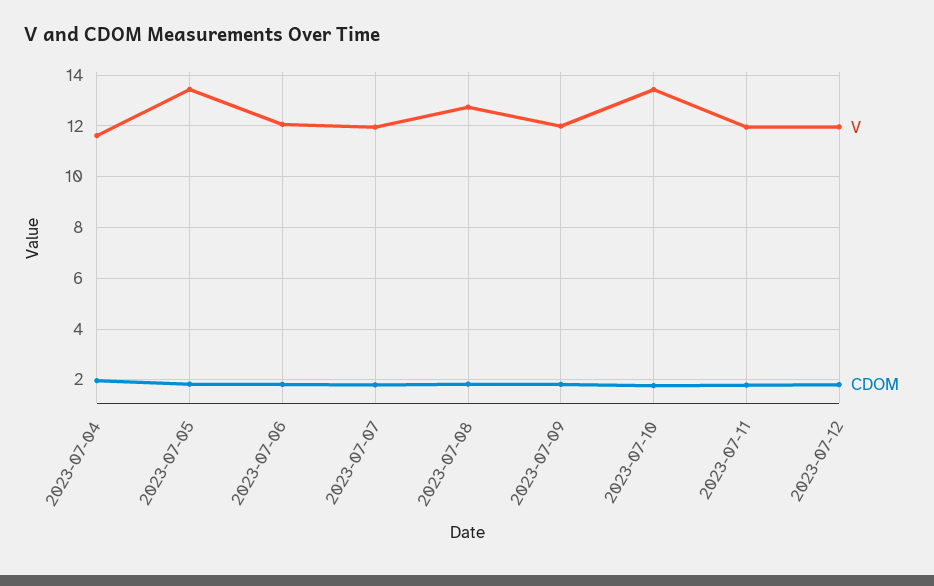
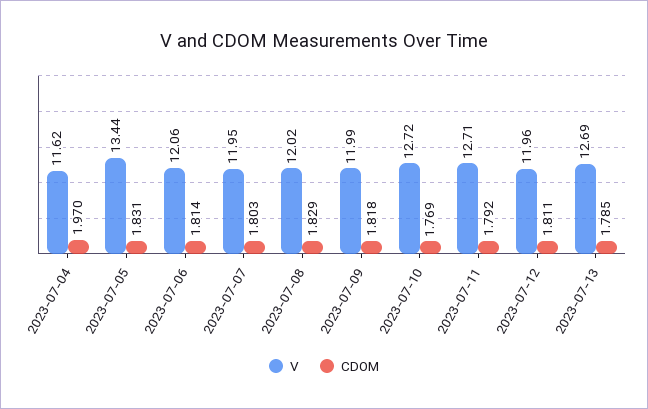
V, 2023-07-08: 12.75 -> 12.02
V, 2023-07-10: 13.5 -> 12.72
V, 2023-07-11: 12 -> 12.71
V, 2023-07-13: none -> 12.69
CDOM, 2023-07-13: none -> 1.785

